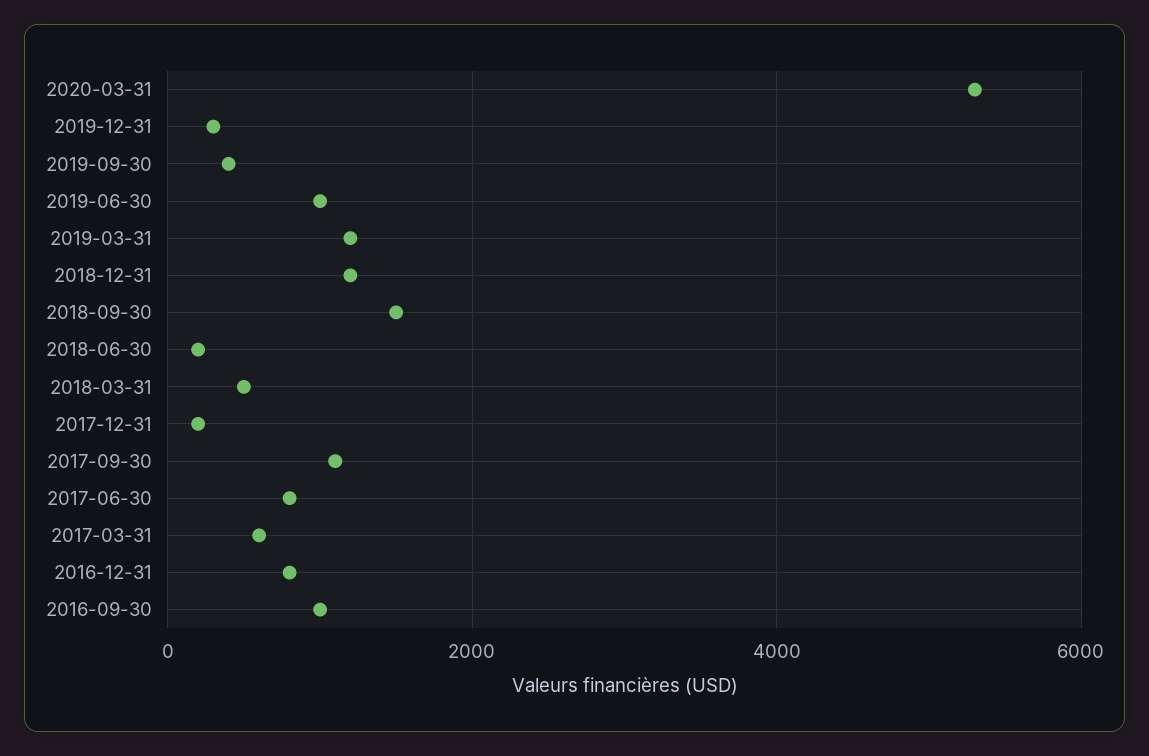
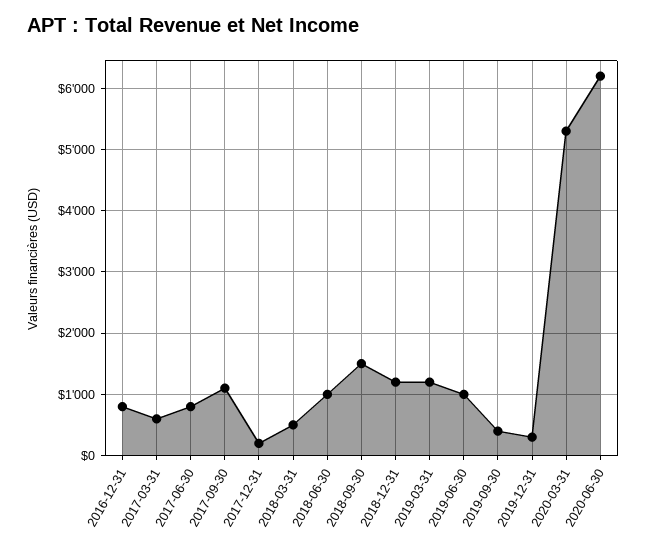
2018-06-30: 200 -> 1000
2016-09-30: 1000 -> none
2020-06-30: none -> 6200

